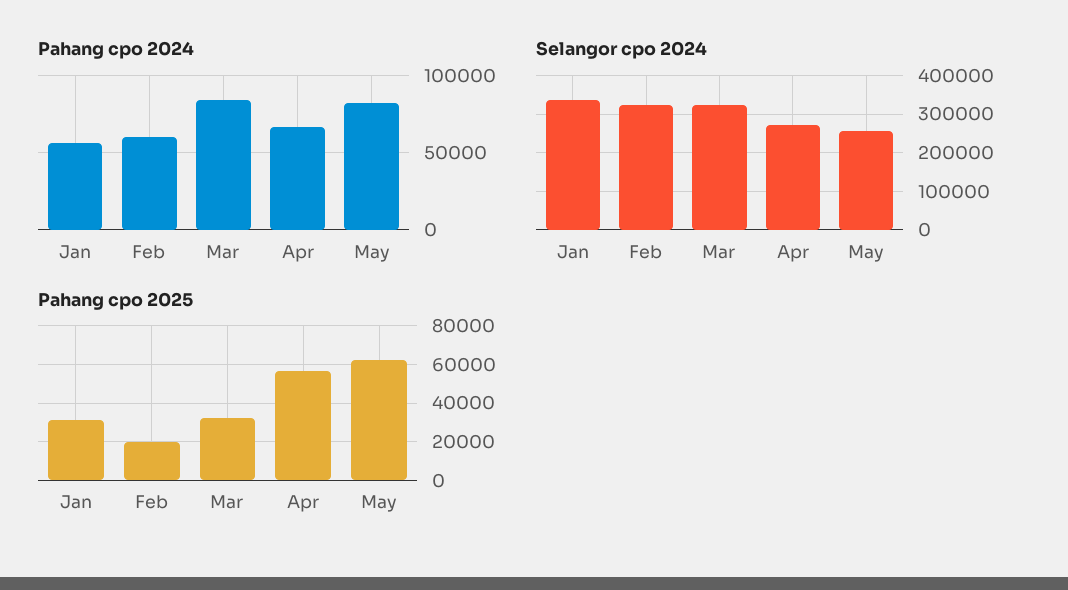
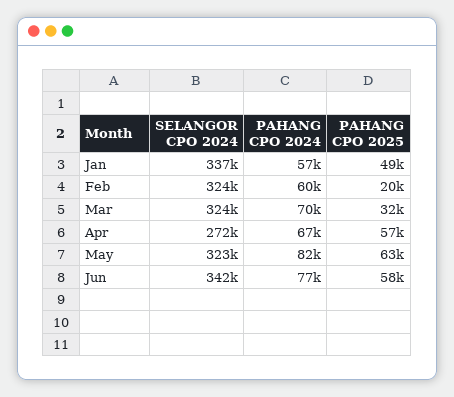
Pahang cpo 2024, Mar: 85000 -> 70000
Selangor cpo 2024, May: 260000 -> 323000
Pahang cpo 2025, Jan: 30000 -> 49000
Selangor cpo 2024, Jun: none -> 342000
Pahang cpo 2024, Jun: none -> 77000
Pahang cpo 2025, Jun: none -> 58000

